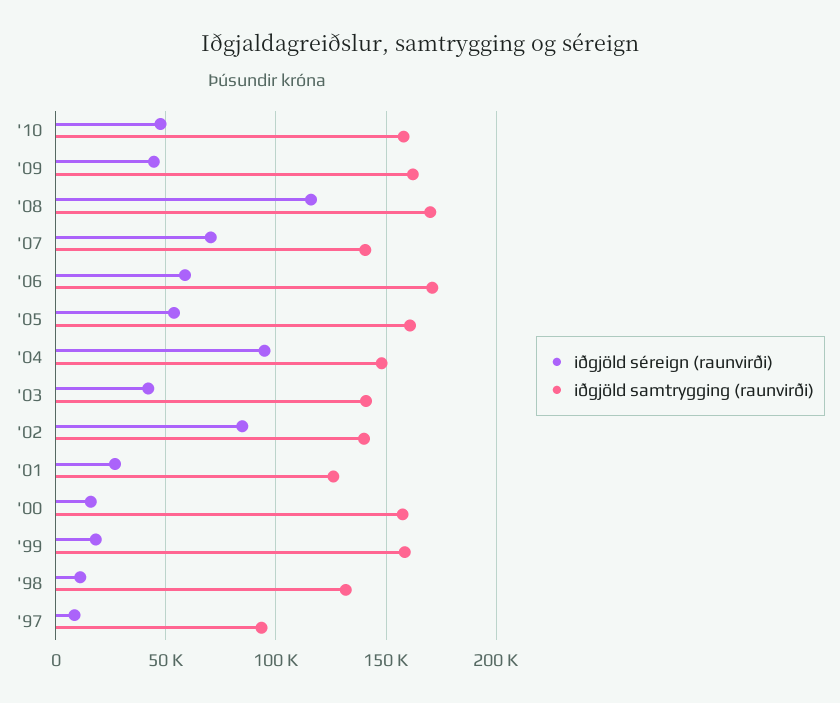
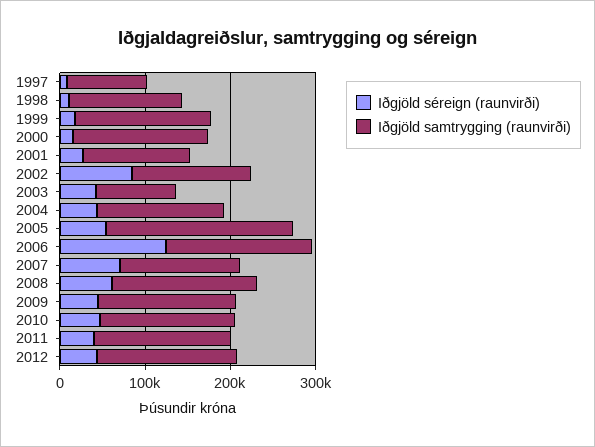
iðgjöld séreign (raunvirði), '08: 115000 -> 60000
iðgjöld séreign (raunvirði), '06: 60000 -> 120000
iðgjöld samtrygging (raunvirði), '05: 160000 -> 220000
iðgjöld séreign (raunvirði), '04: 95000 -> 40000
iðgjöld samtrygging (raunvirði), '03: 140000 -> 100000
iðgjöld séreign (raunvirði), 2011: none -> 40000
iðgjöld samtrygging (raunvirði), 2011: none -> 160000
iðgjöld séreign (raunvirði), 2012: none -> 40000
iðgjöld samtrygging (raunvirði), 2012: none -> 160000

